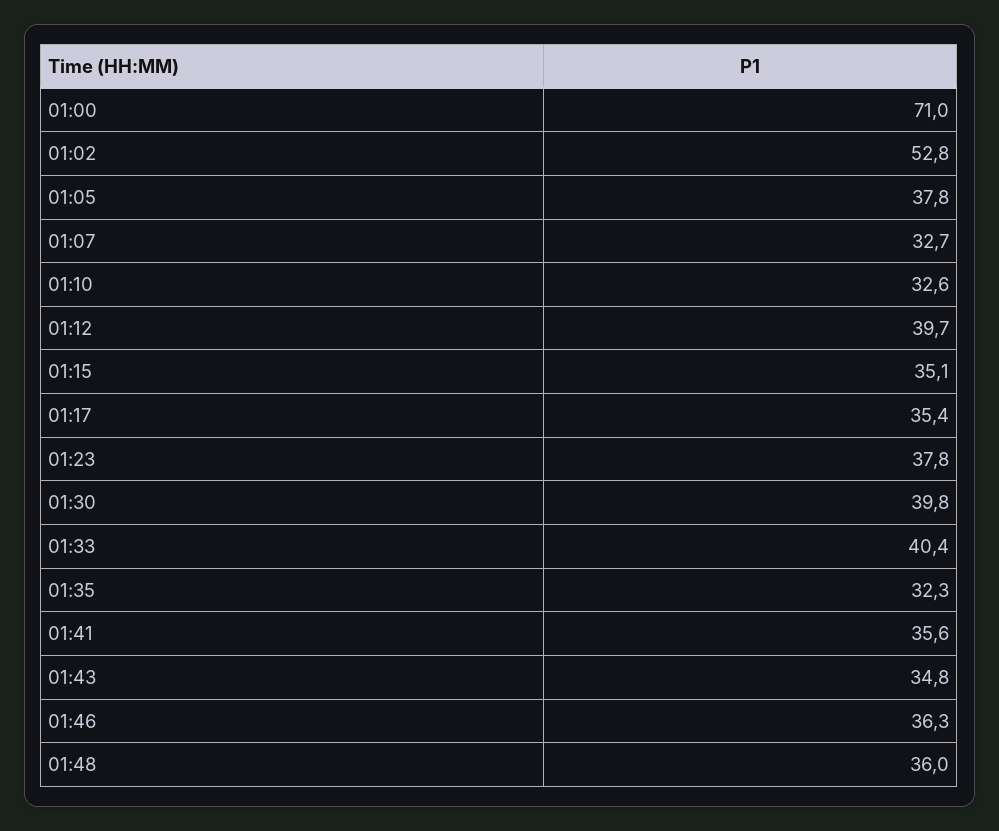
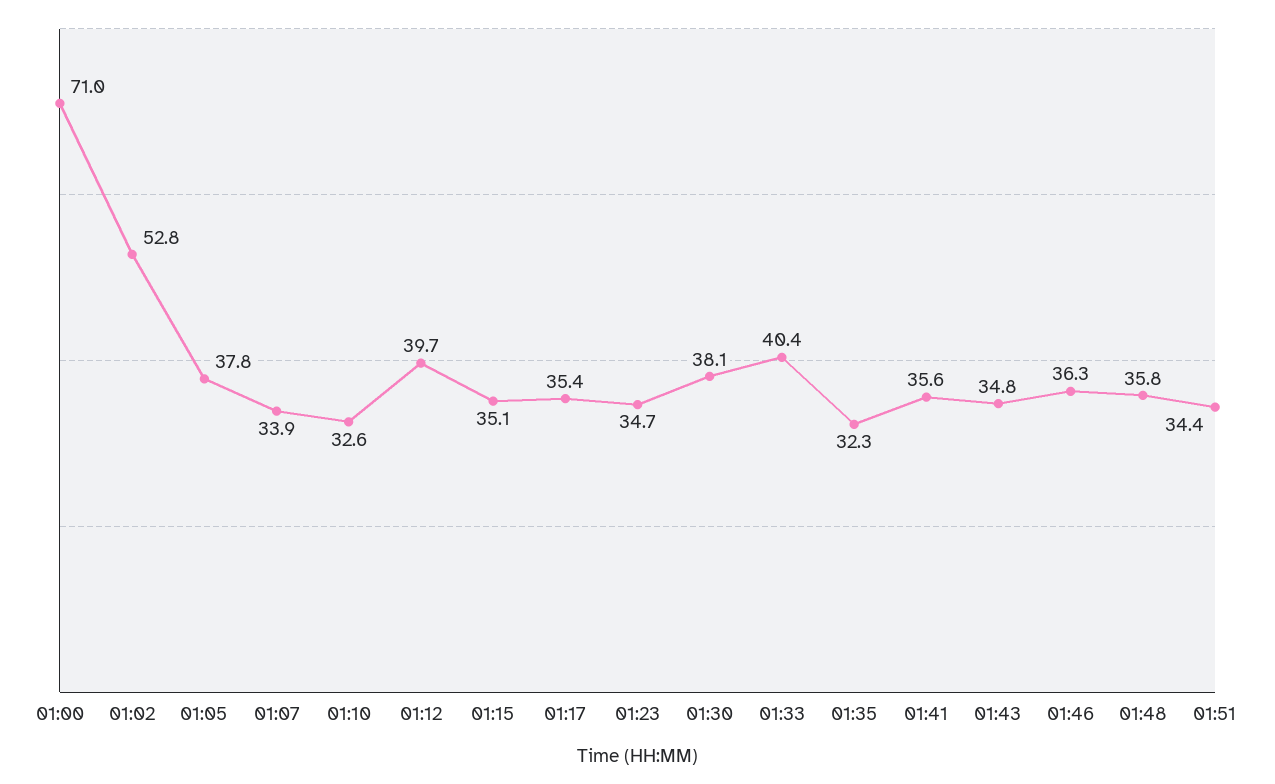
01:07: 32.7 -> 33.9
01:23: 37.8 -> 34.7
01:30: 39.8 -> 38.1
01:48: 36 -> 35.8
01:51: none -> 34.4

